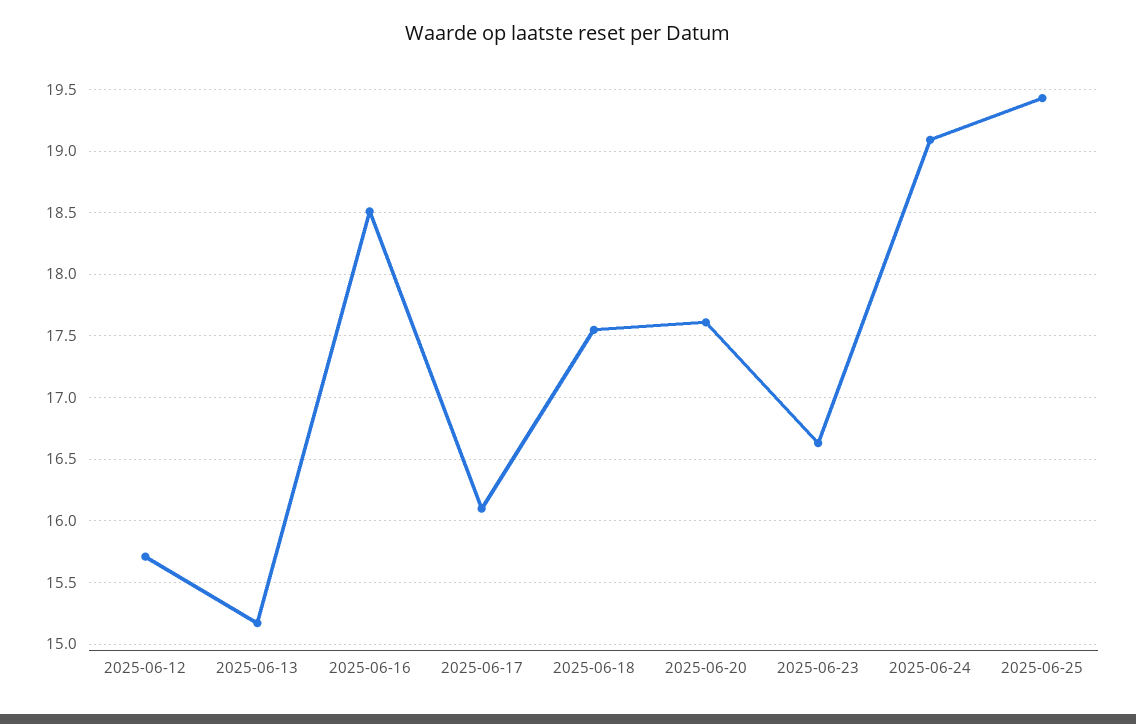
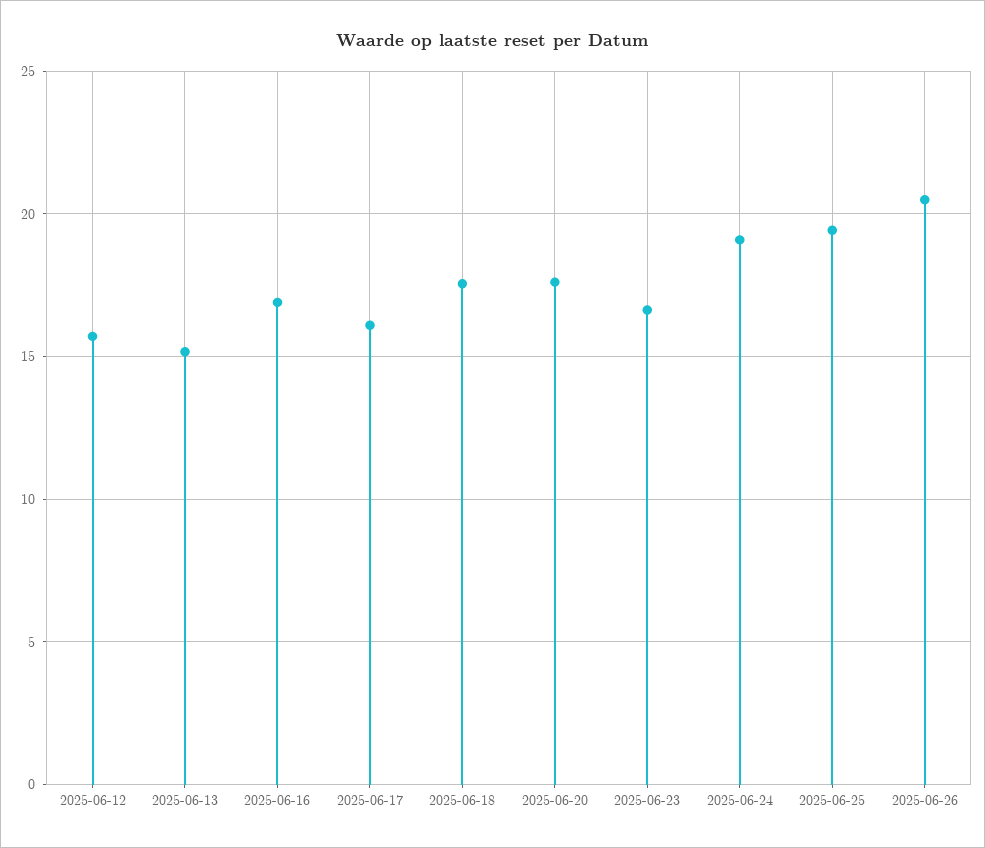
2025-06-16: 18.5 -> 17
2025-06-26: none -> 20.5

